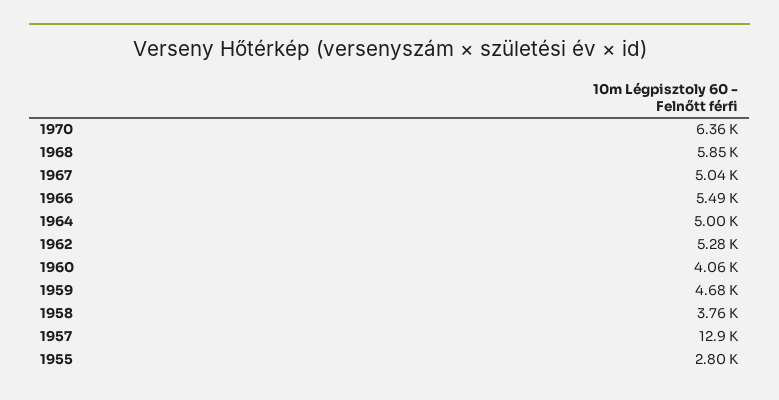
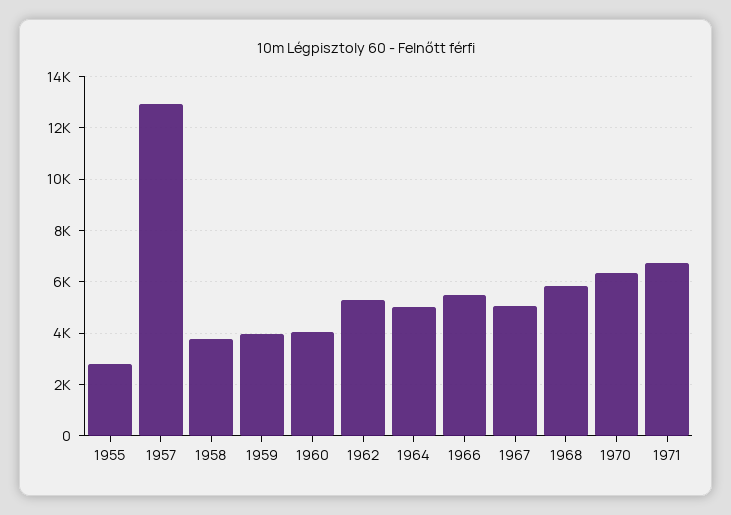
1959: 4680 -> 4000
1971: none -> 6750

